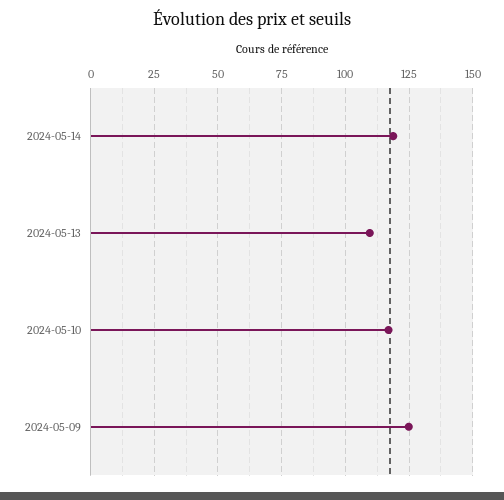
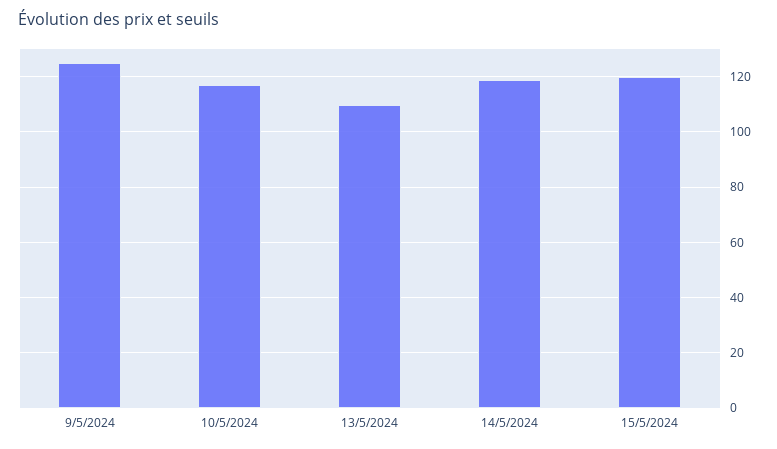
15/5/2024: none -> 120

